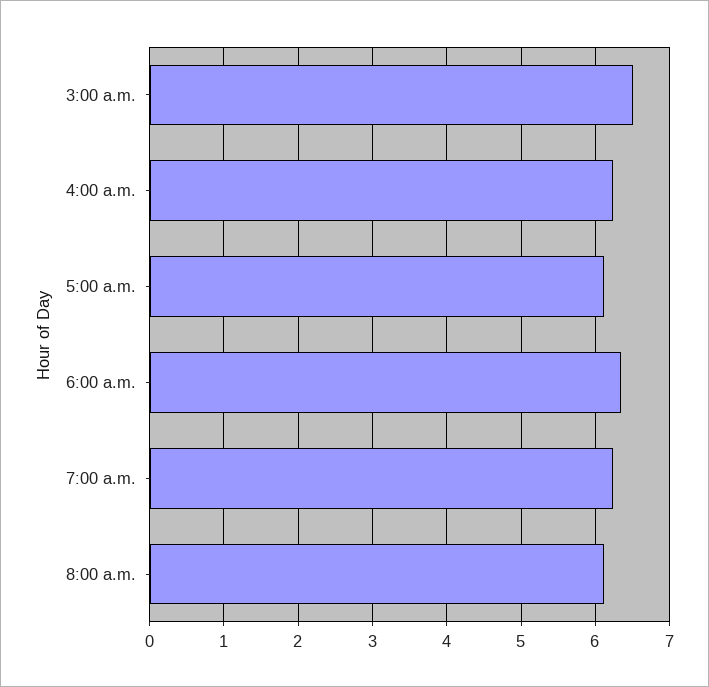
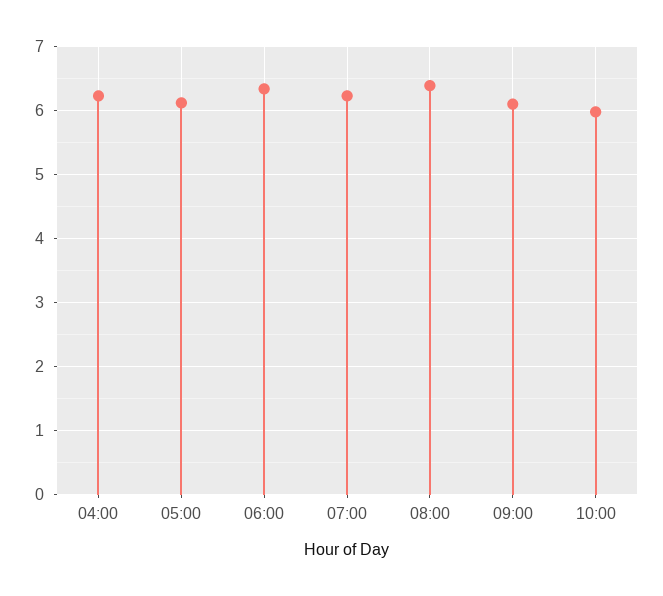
3:00 a.m.: 6.5 -> none
8:00 a.m.: 6.1 -> 6.4
09:00: none -> 6.1
10:00: none -> 6

